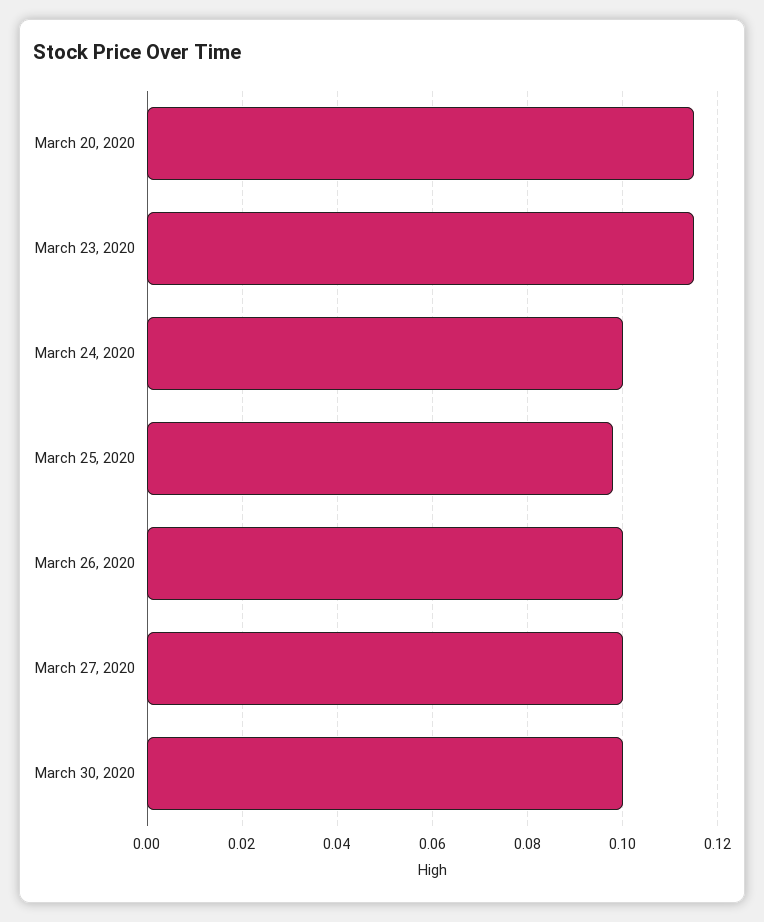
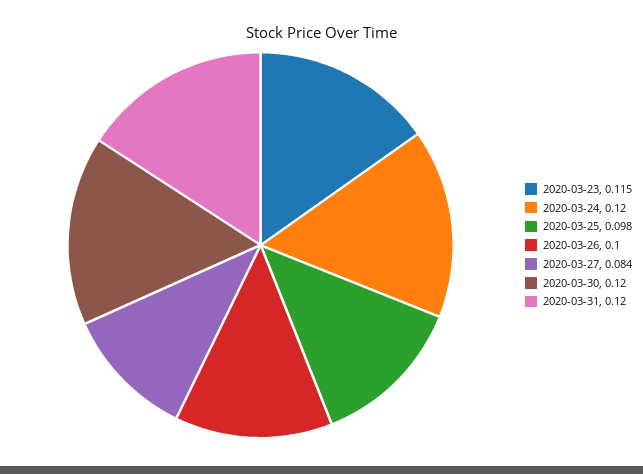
March 20, 2020: 0.115 -> none
March 24, 2020: 0.1 -> 0.12
March 27, 2020: 0.1 -> 0.084
March 30, 2020: 0.1 -> 0.12
2020-03-31: none -> 0.12

